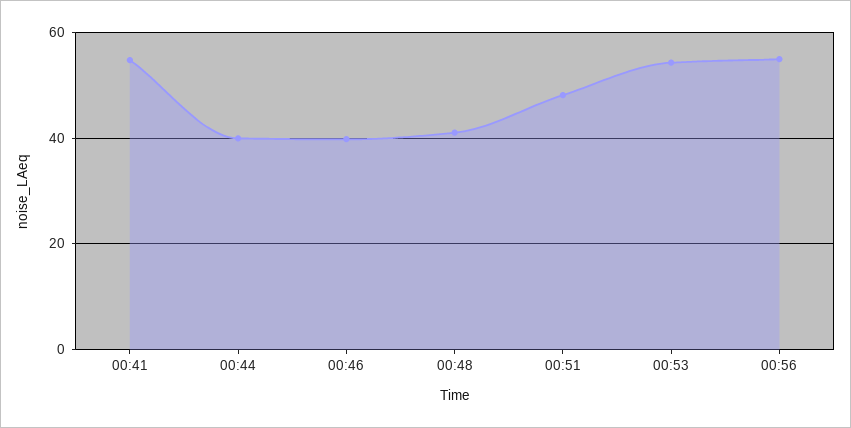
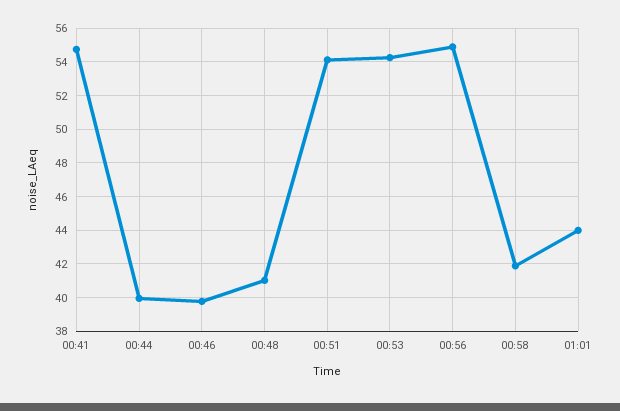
00:51: 48 -> 54
00:58: none -> 42
01:01: none -> 44

